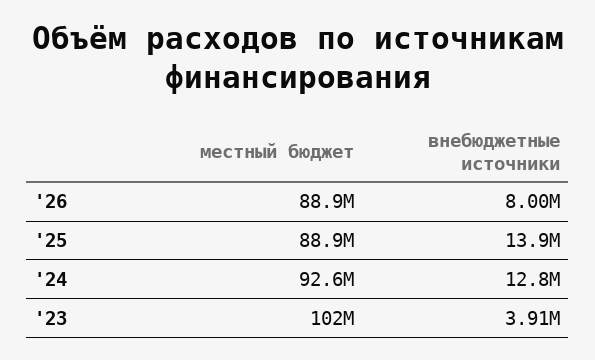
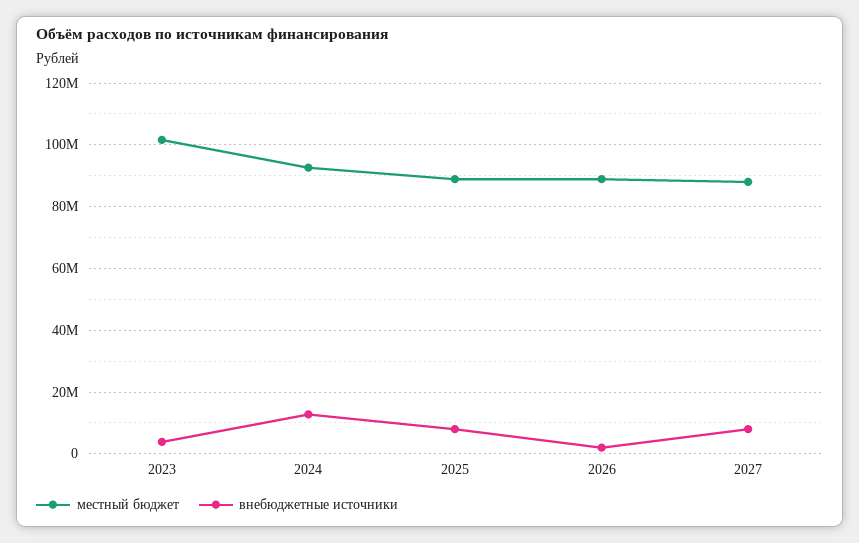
внебюджетные источники, '26: 8000000 -> 2000000
внебюджетные источники, '25: 13900000 -> 8000000
местный бюджет, 2027: none -> 88000000
внебюджетные источники, 2027: none -> 8000000

